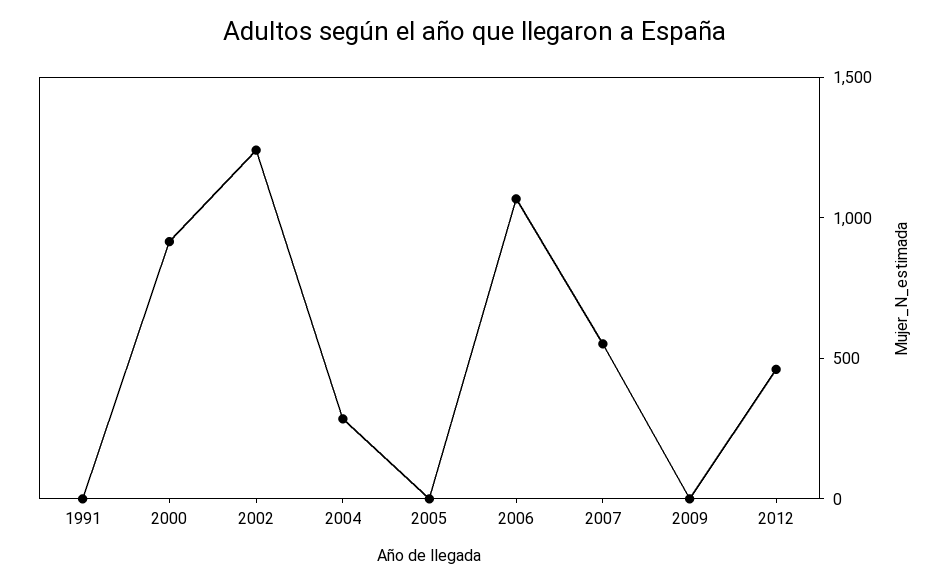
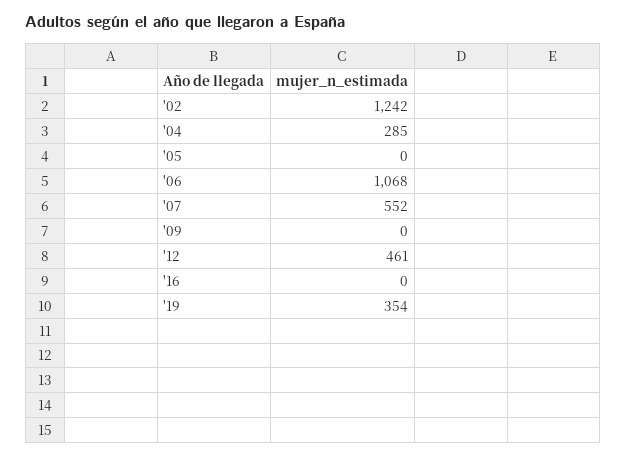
1991: 0 -> none
2000: 900 -> none
'16: none -> 0
'19: none -> 354

